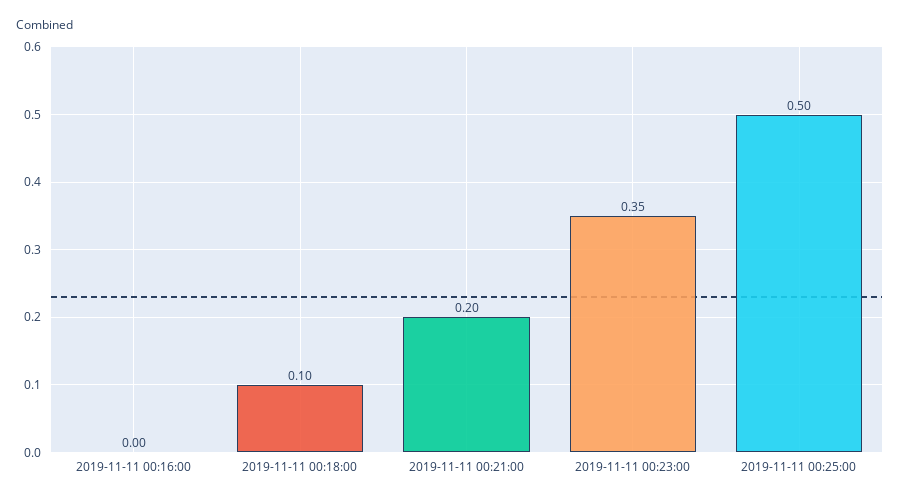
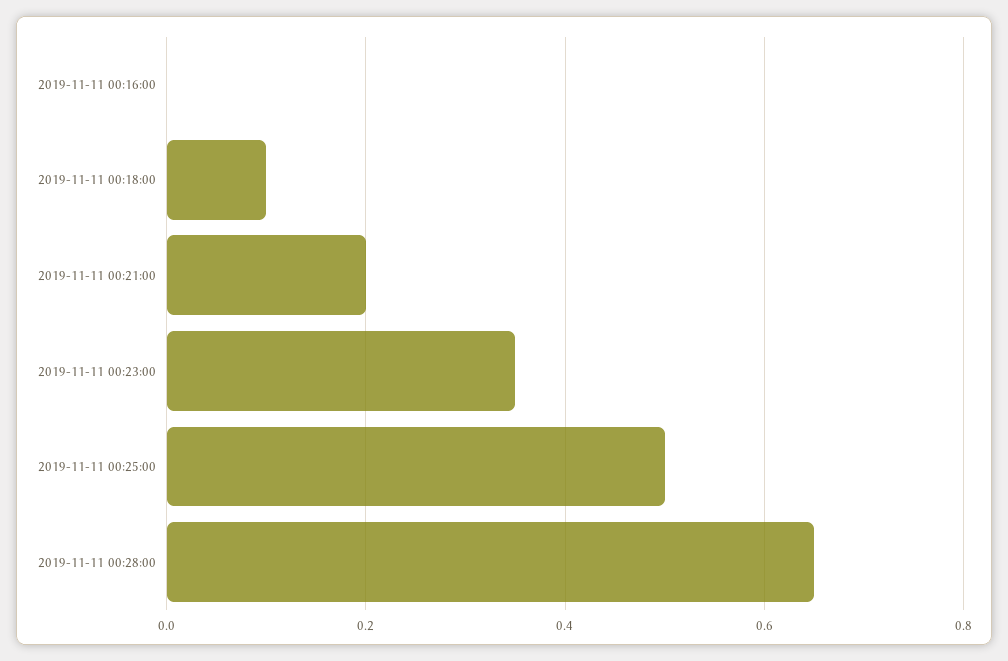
2019-11-11 00:28:00: none -> 0.65

